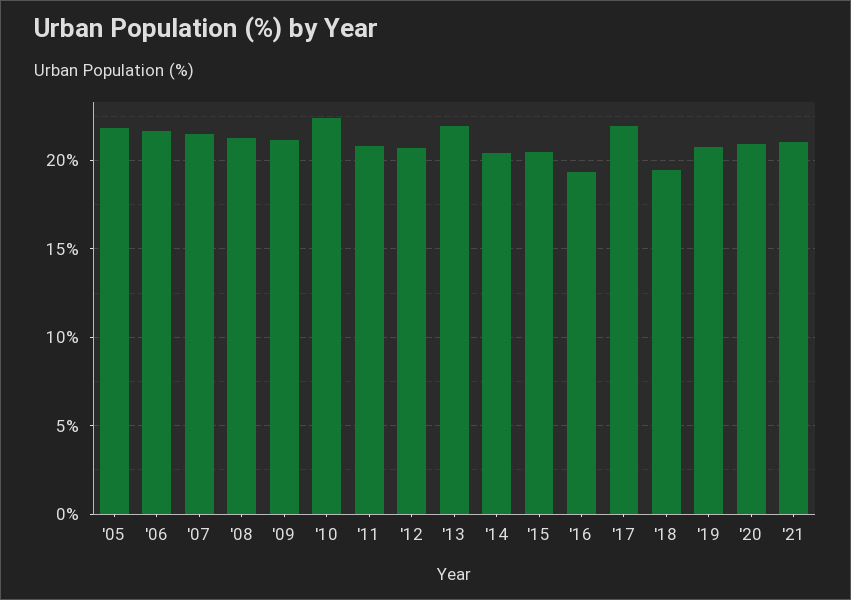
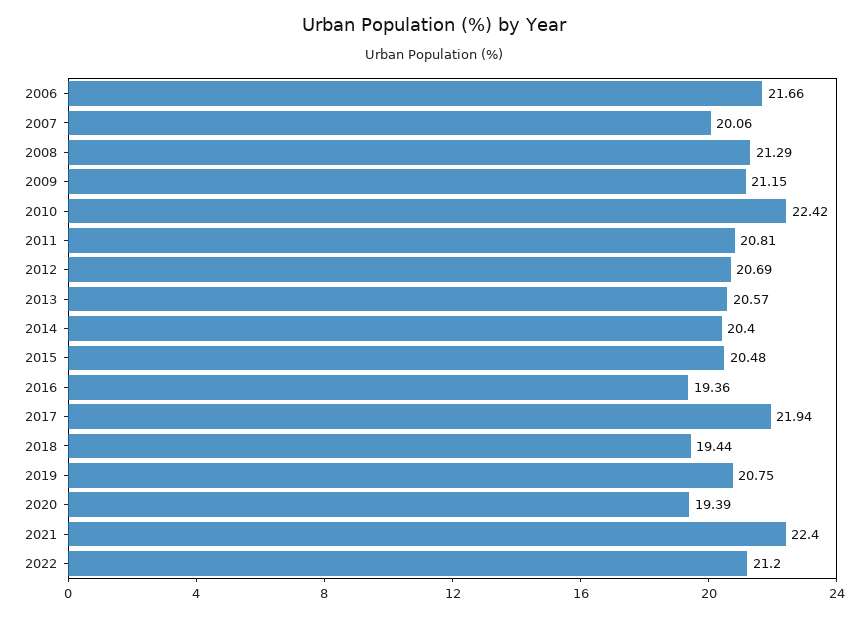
'05: 22 -> none
'07: 21.5 -> 20.06
'13: 22 -> 20.57
'20: 21 -> 19.39
'21: 21 -> 22.4
2022: none -> 21.2

